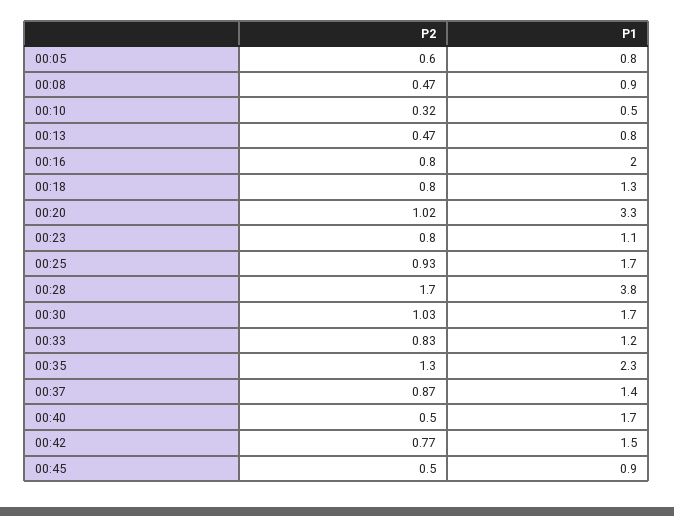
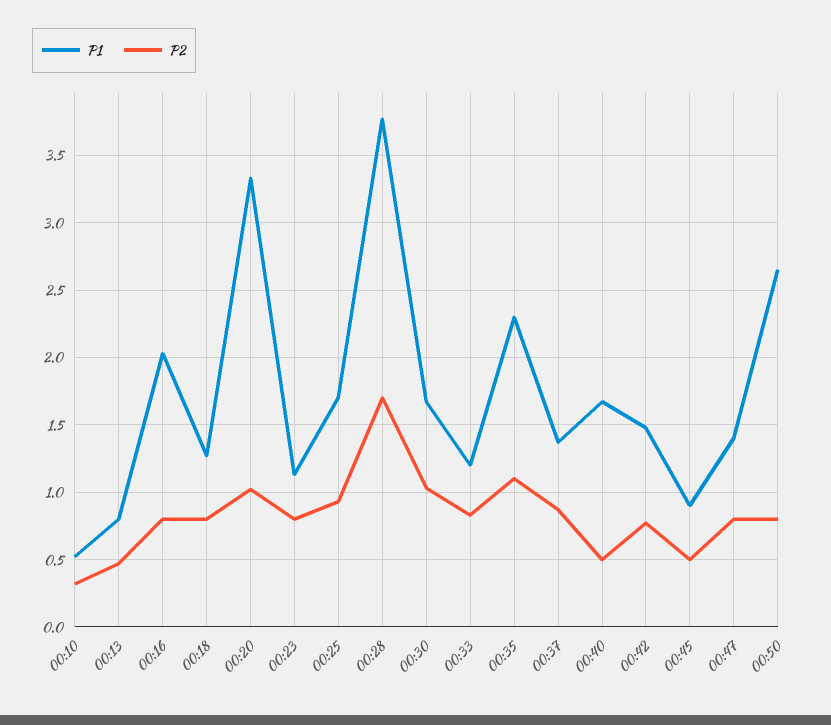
P2, 00:05: 0.6 -> none
P1, 00:05: 0.8 -> none
P2, 00:08: 0.47 -> none
P1, 00:08: 0.9 -> none
P2, 00:35: 1.3 -> 1.1
P1, 00:47: none -> 1.4
P2, 00:47: none -> 0.8
P1, 00:50: none -> 2.65
P2, 00:50: none -> 0.8

